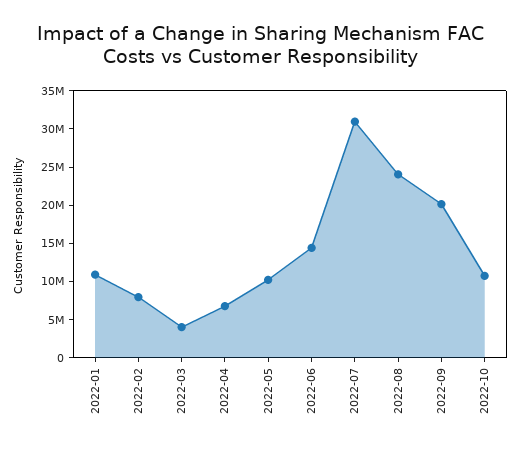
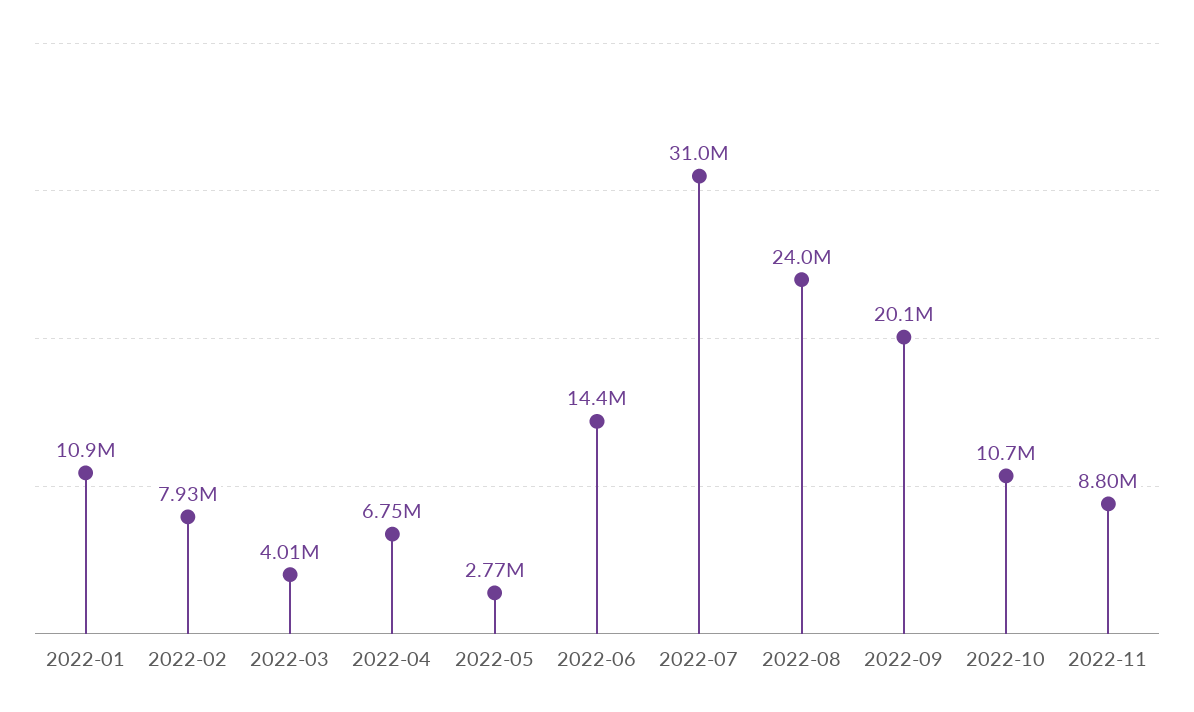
2022-05: 10000000 -> 2770000
2022-11: none -> 8800000

